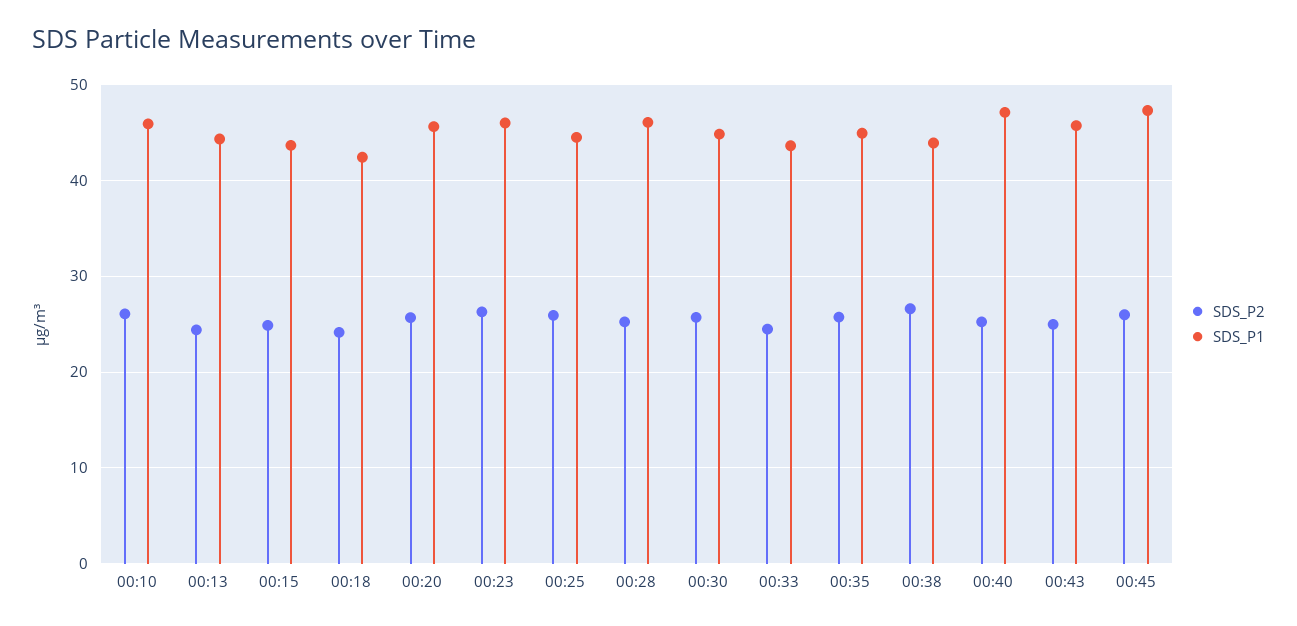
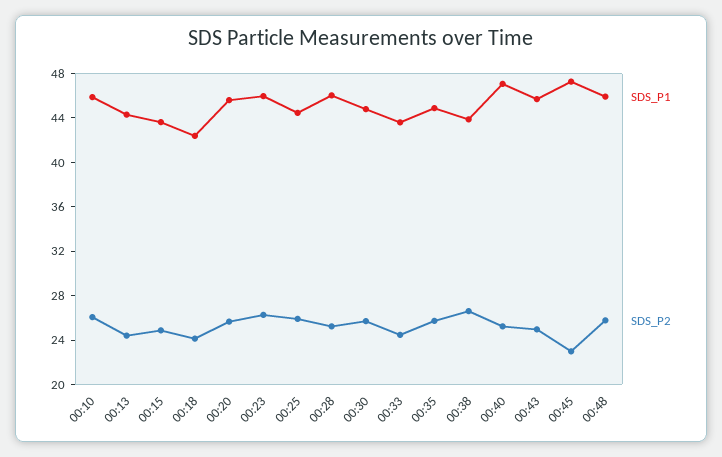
SDS_P2, 00:45: 26 -> 23
SDS_P1, 00:48: none -> 46
SDS_P2, 00:48: none -> 26

